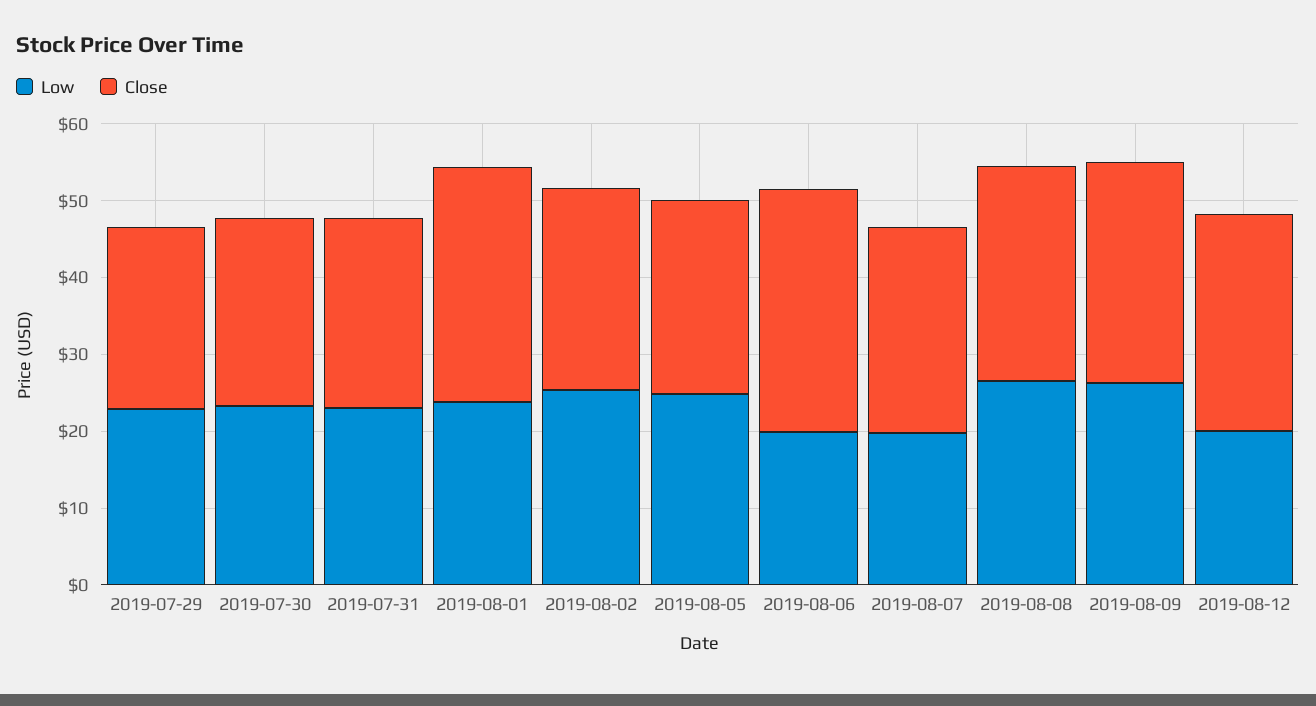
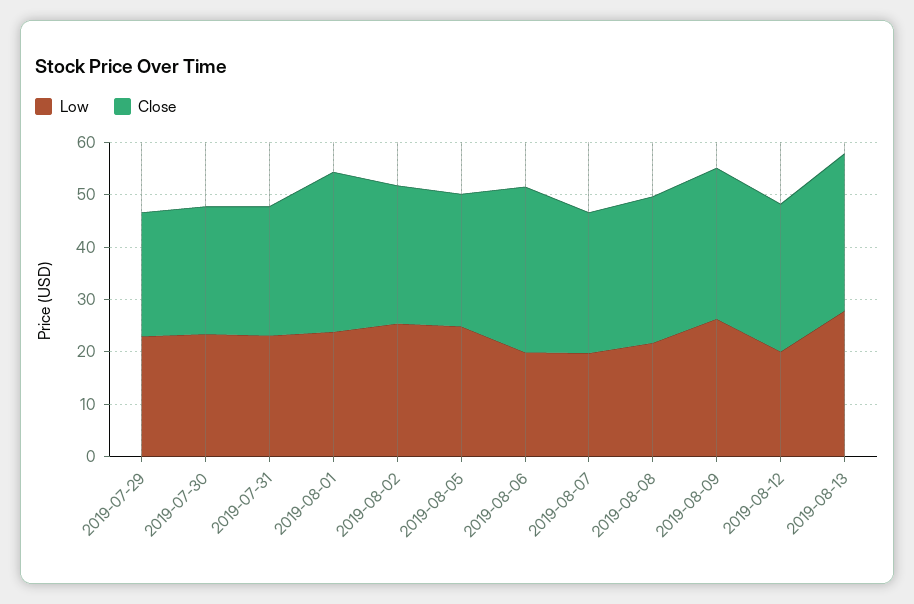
Low, 2019-08-08: 26 -> 22
Low, 2019-08-13: none -> 28
Close, 2019-08-13: none -> 30

